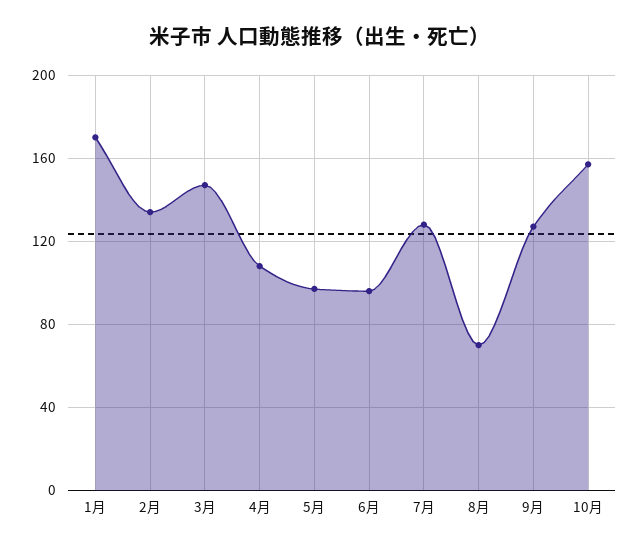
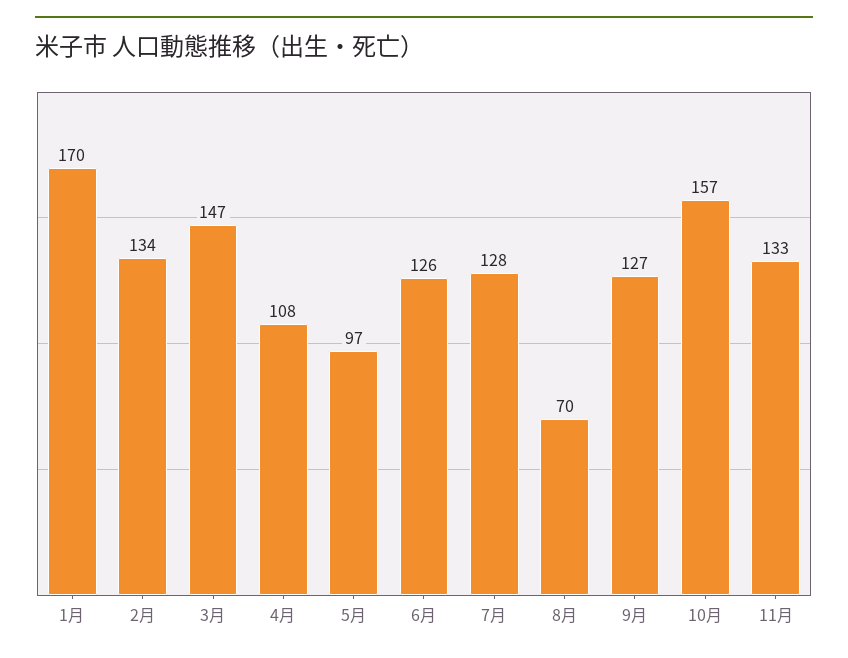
6月: 95 -> 126
11月: none -> 133

